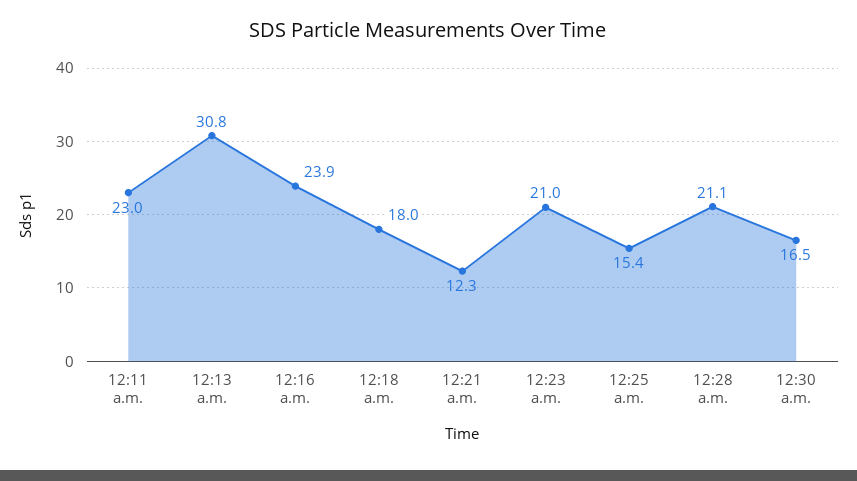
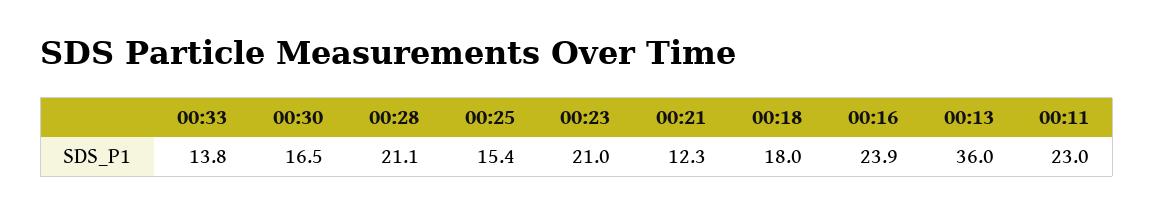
12:13 a.m.: 30.8 -> 36
00:33: none -> 13.8

